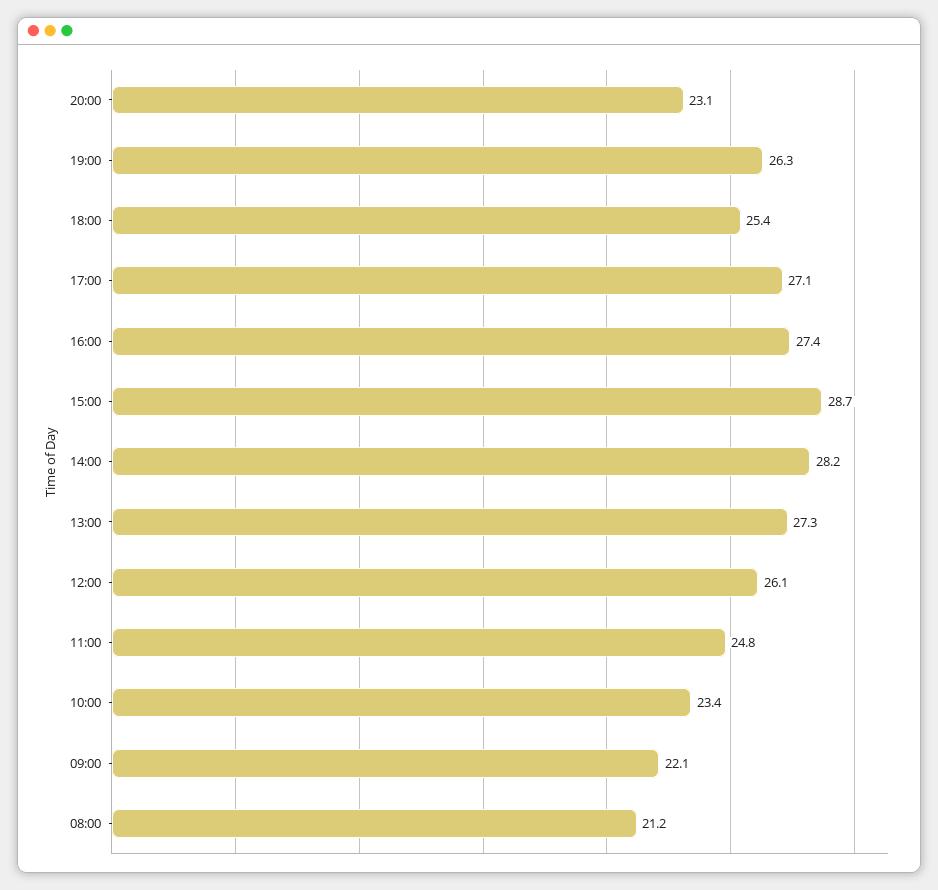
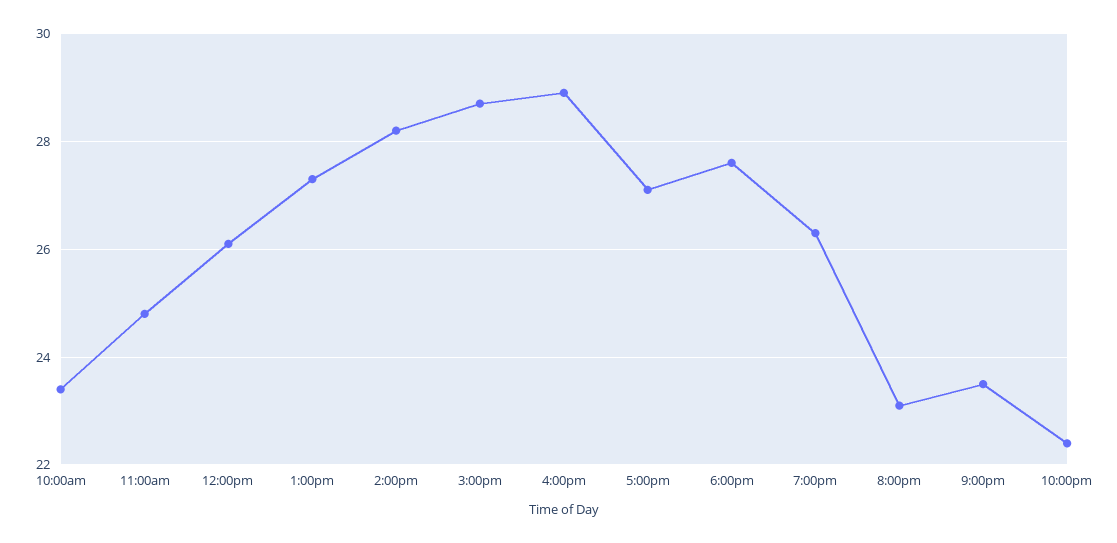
18:00: 25.4 -> 27.5
16:00: 27.4 -> 29
09:00: 22.1 -> none
08:00: 21.2 -> none
9:00pm: none -> 23.5
10:00pm: none -> 22.5

